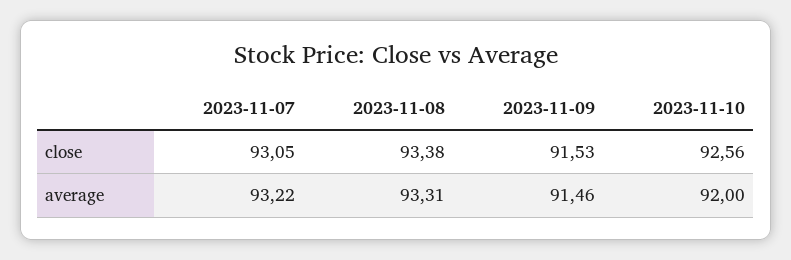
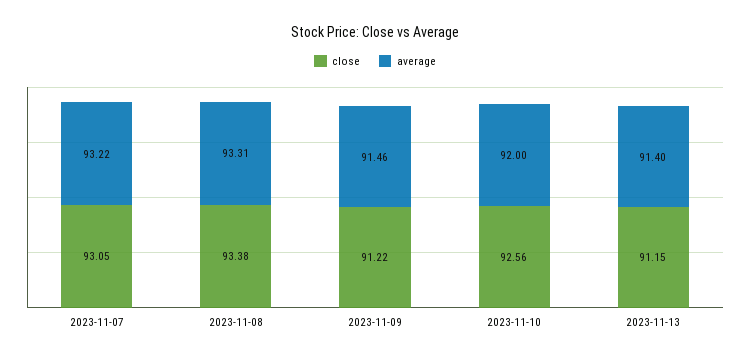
close, 2023-11-09: 91.53 -> 91.22
close, 2023-11-13: none -> 91.15
average, 2023-11-13: none -> 91.4

